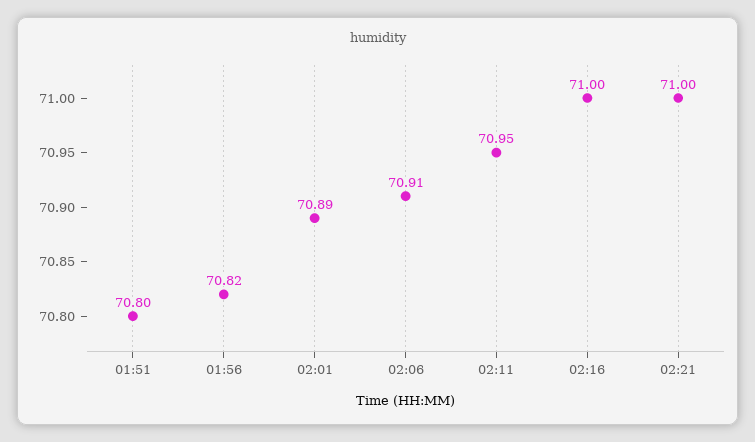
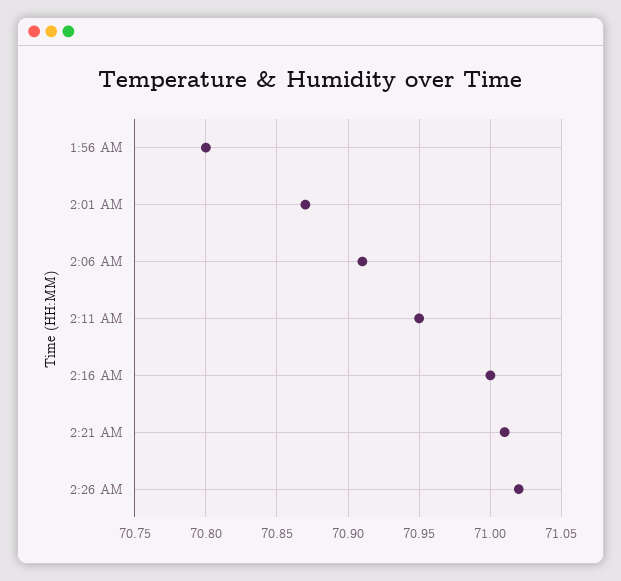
01:51: 70.8 -> none
01:56: 70.82 -> 70.8
02:01: 70.89 -> 70.87
02:21: 71 -> 71.01
2:26 AM: none -> 71.02

